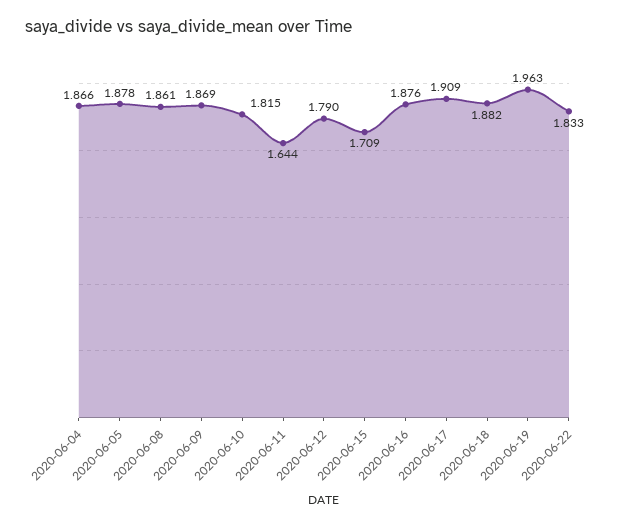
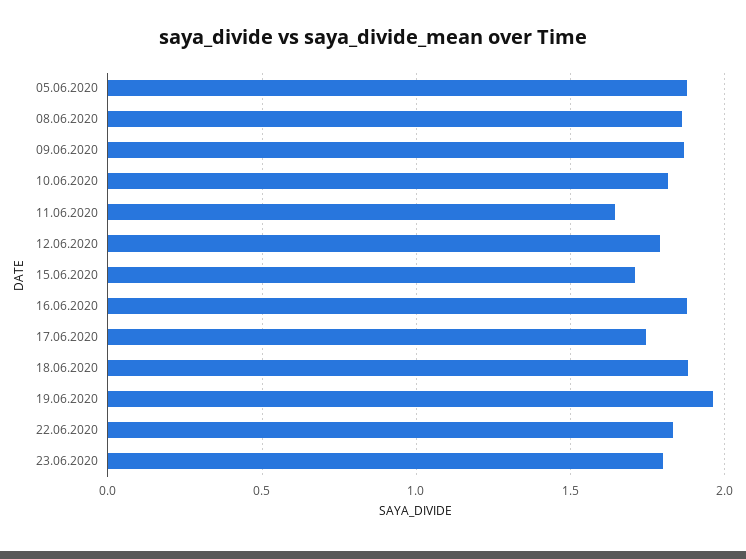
2020-06-04: 1.866 -> none
2020-06-17: 1.909 -> 1.75
23.06.2020: none -> 1.8

